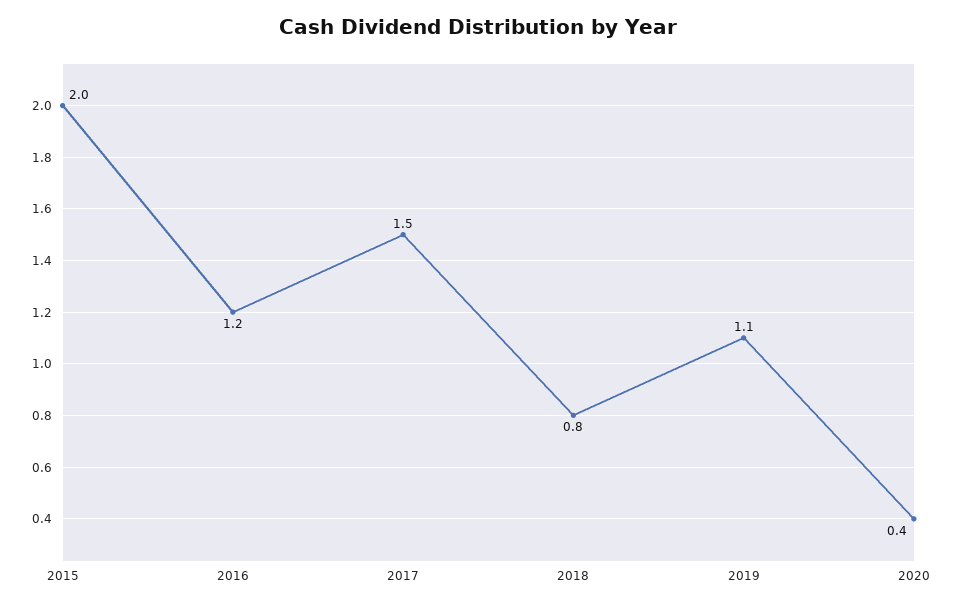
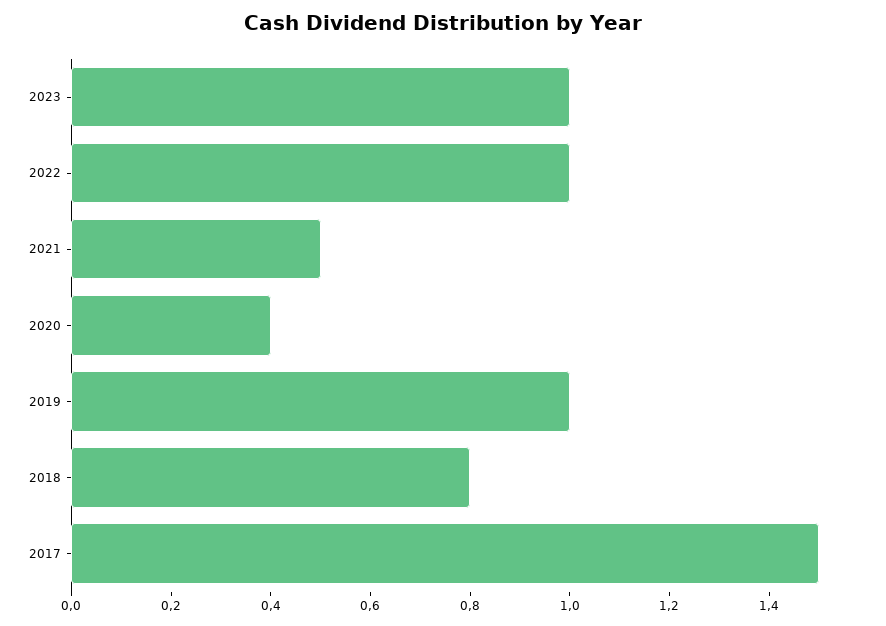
2015: 2 -> none
2016: 1.2 -> none
2019: 1.1 -> 1
2023: none -> 1
2022: none -> 1
2021: none -> 0.5

